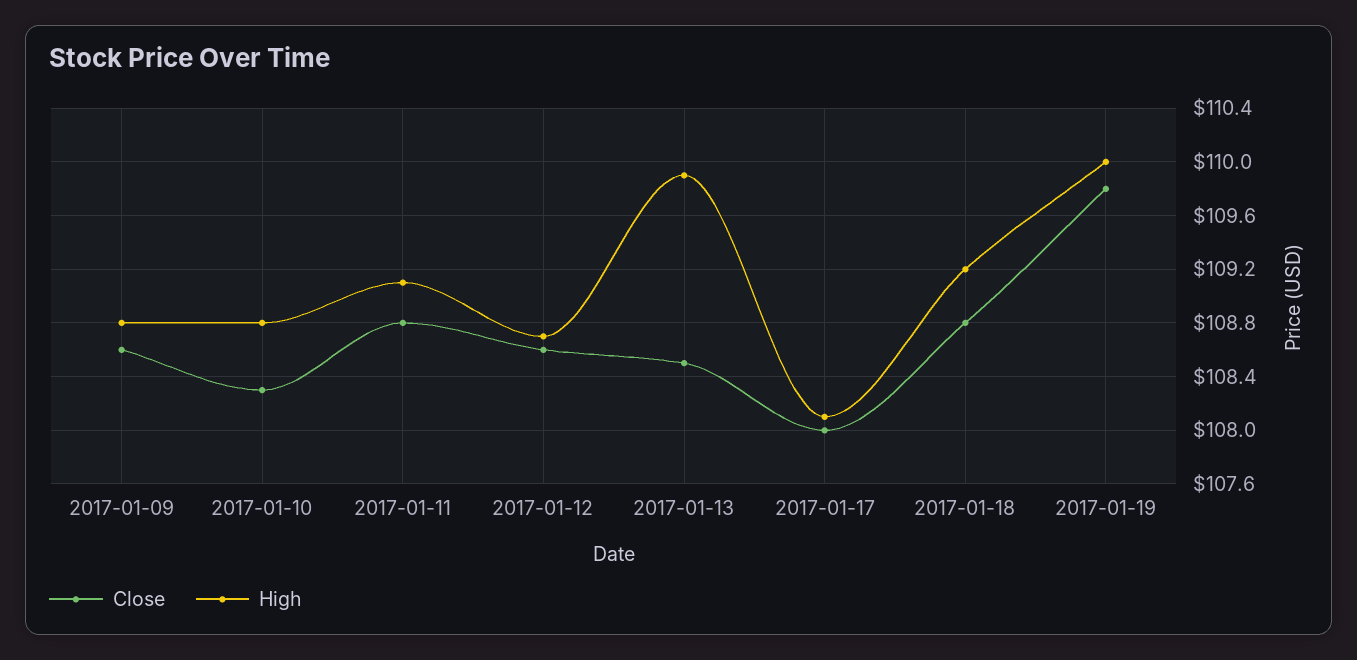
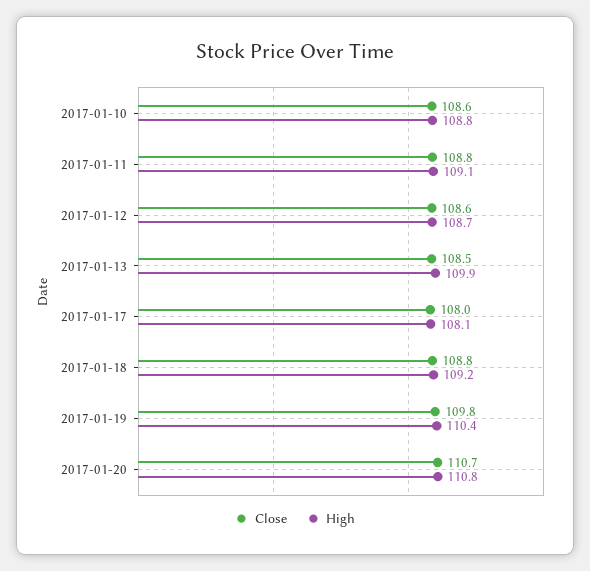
Close, 2017-01-09: 108.6 -> none
High, 2017-01-09: 108.8 -> none
Close, 2017-01-10: 108.3 -> 108.6
High, 2017-01-19: 110 -> 110.4
Close, 2017-01-20: none -> 110.7
High, 2017-01-20: none -> 110.8

